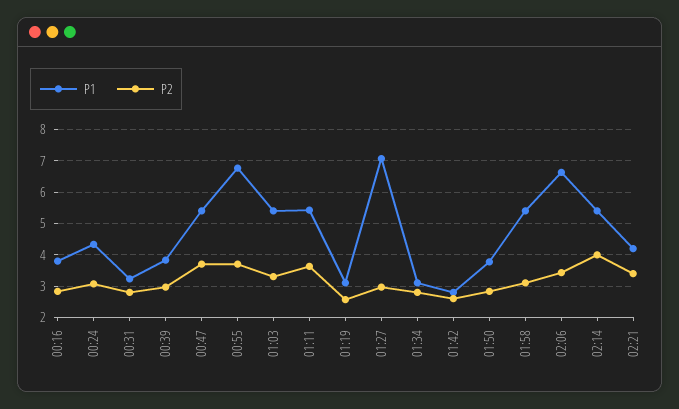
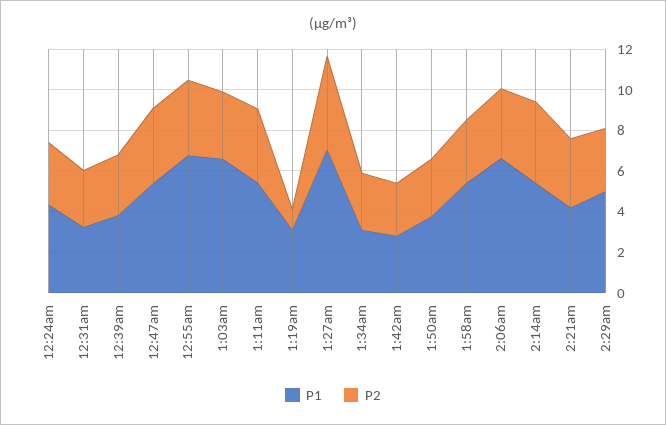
P1, 00:16: 3.8 -> none
P2, 00:16: 2.8 -> none
P1, 01:03: 5.4 -> 6.5
P2, 01:19: 2.6 -> 1
P2, 01:27: 3 -> 4.5
P1, 2:29am: none -> 5
P2, 2:29am: none -> 3

